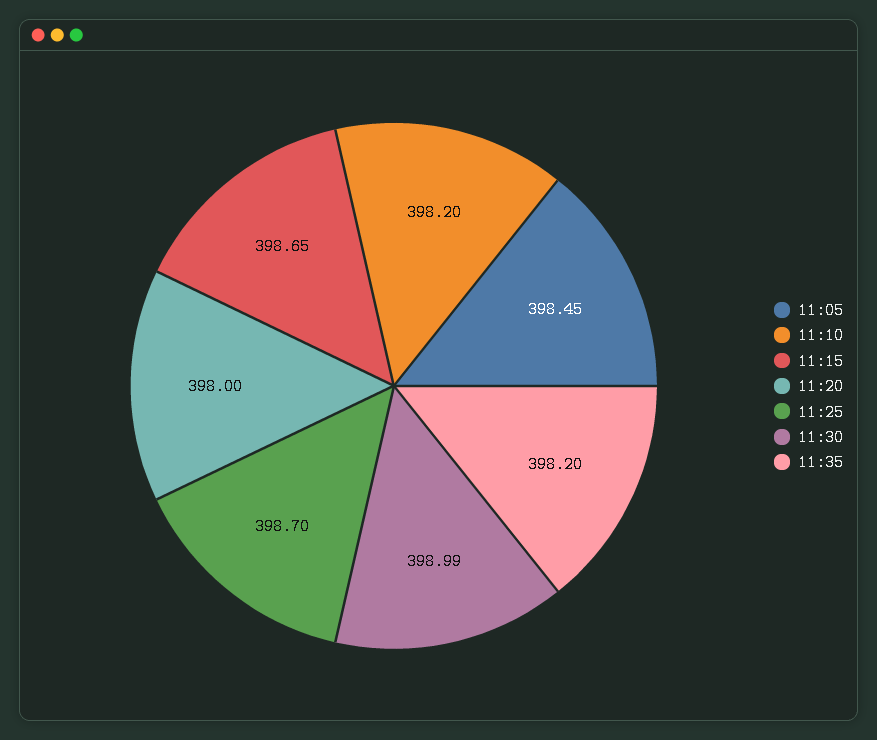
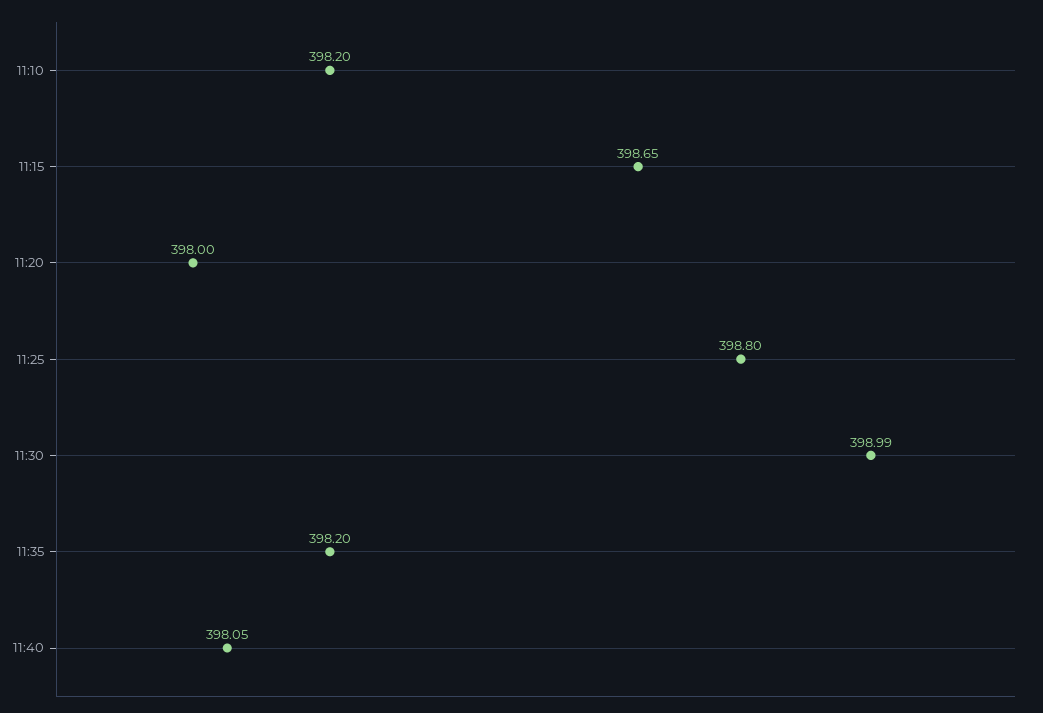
11:05: 398.45 -> none
11:25: 398.7 -> 398.8
11:40: none -> 398.05

